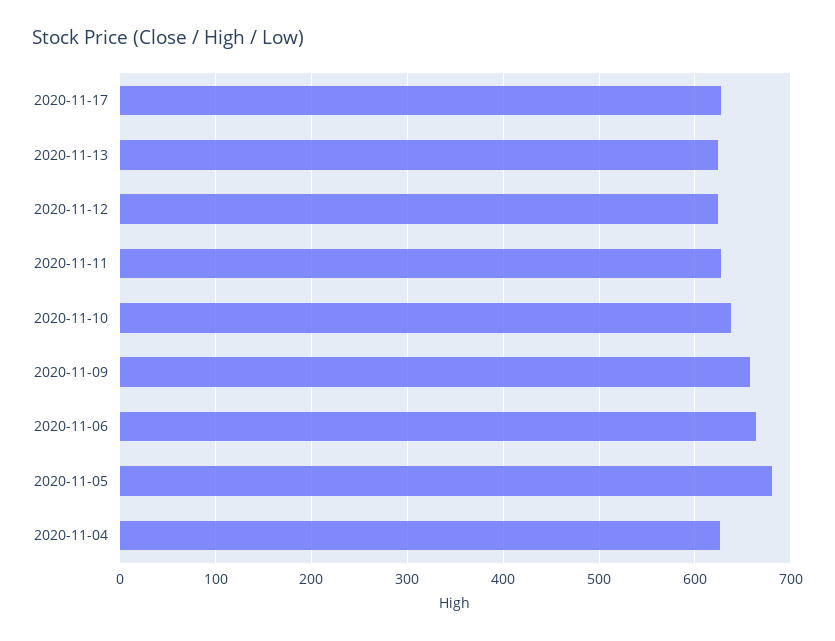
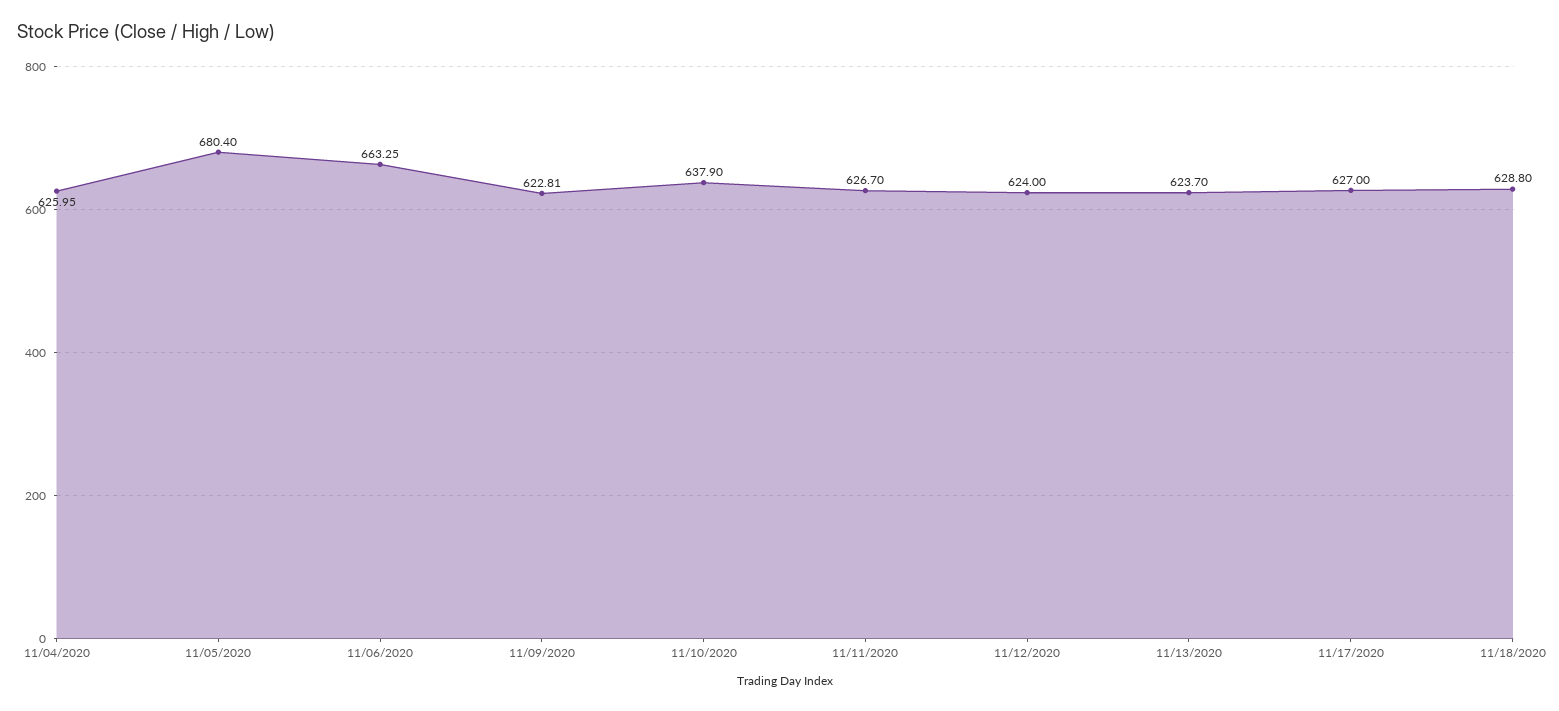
2020-11-09: 660 -> 622.81
11/18/2020: none -> 628.8

